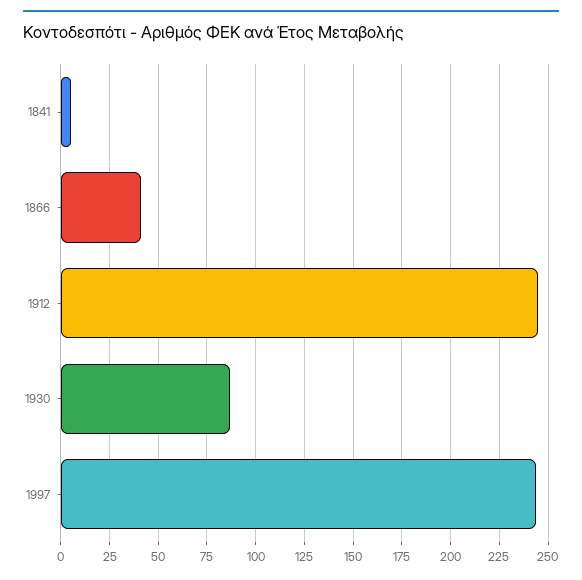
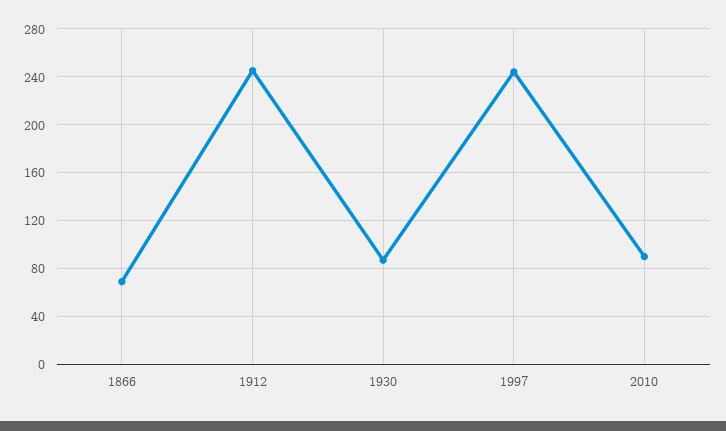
1841: 5 -> none
1866: 40 -> 70
2010: none -> 90

